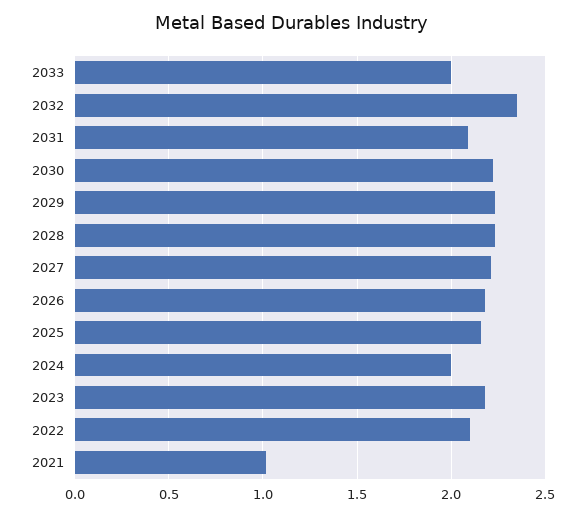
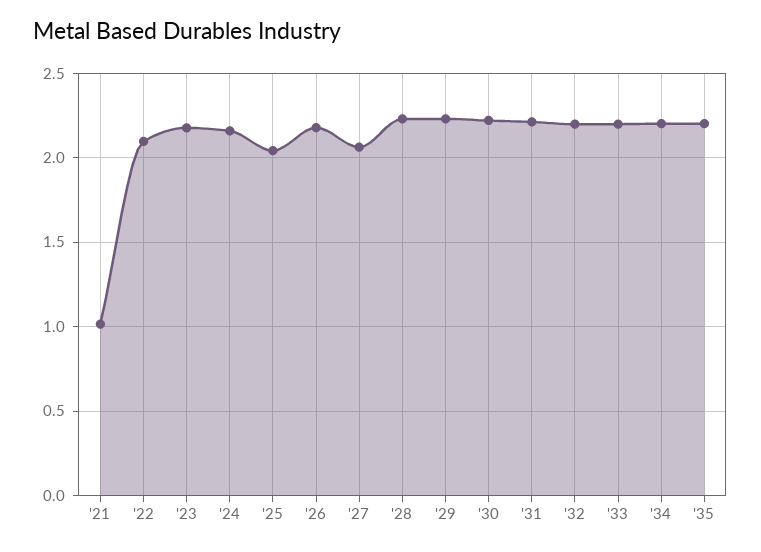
2033: 2 -> 2.2
2032: 2.35 -> 2.2
2031: 2.1 -> 2.2
2027: 2.2 -> 2.05
2025: 2.15 -> 2.05
2024: 2 -> 2.15
'34: none -> 2.2
'35: none -> 2.2

